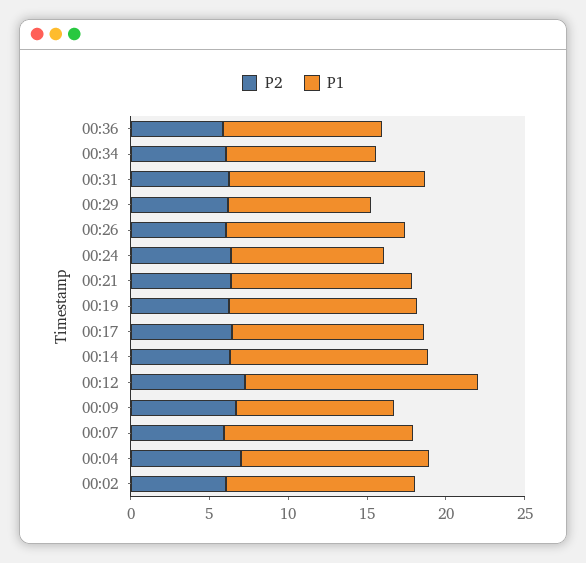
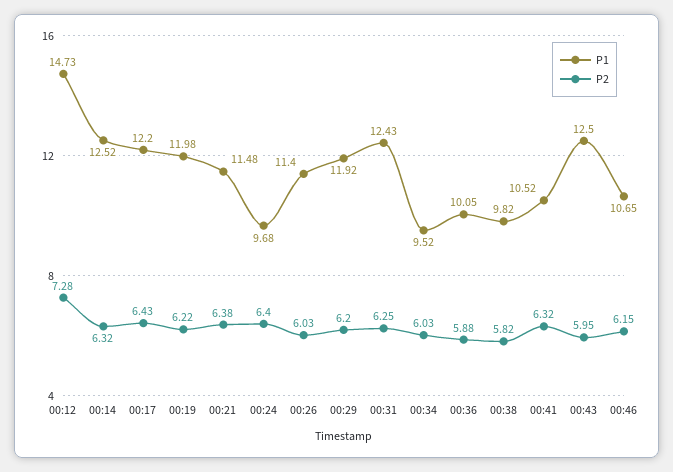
P1, 00:29: 9 -> 11.92
P2, 00:09: 7 -> none
P1, 00:09: 10 -> none
P2, 00:07: 6 -> none
P1, 00:07: 12 -> none
P2, 00:04: 7 -> none
P1, 00:04: 12 -> none
P2, 00:02: 6 -> none
P1, 00:02: 12 -> none
P1, 00:38: none -> 9.82
P2, 00:38: none -> 5.82
P1, 00:41: none -> 10.52
P2, 00:41: none -> 6.32
P1, 00:43: none -> 12.5
P2, 00:43: none -> 5.95
P1, 00:46: none -> 10.65
P2, 00:46: none -> 6.15

